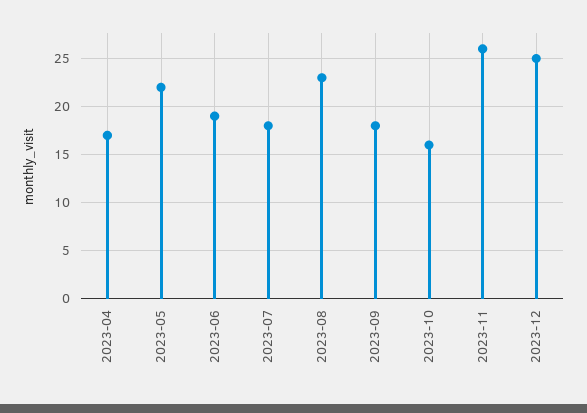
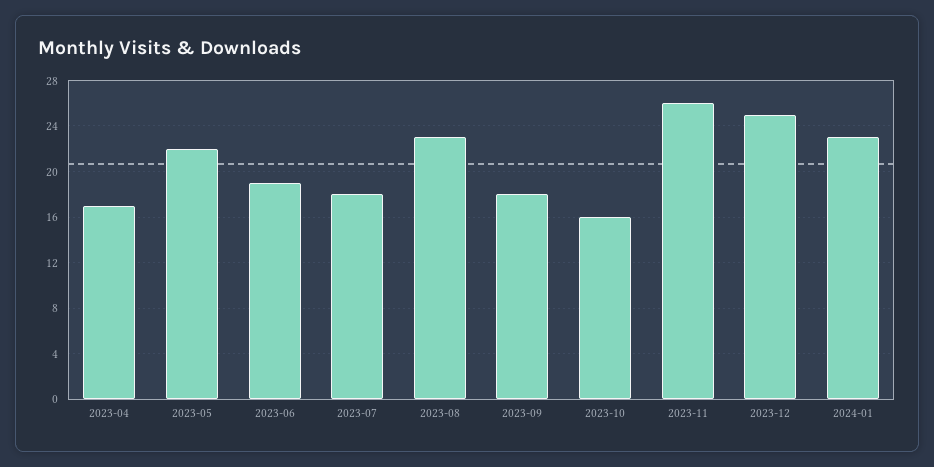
2024-01: none -> 23

